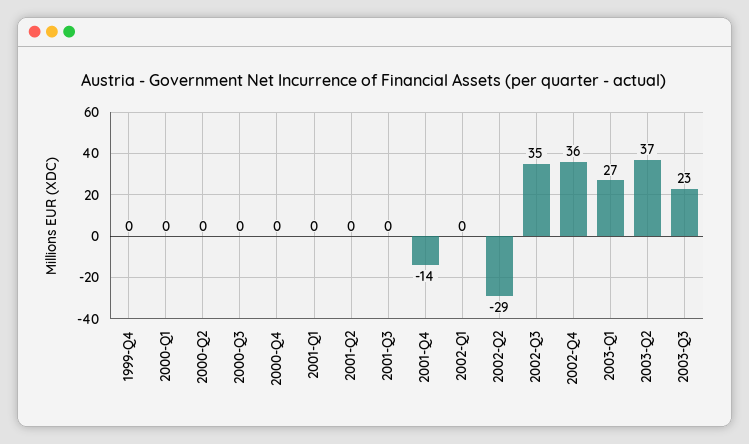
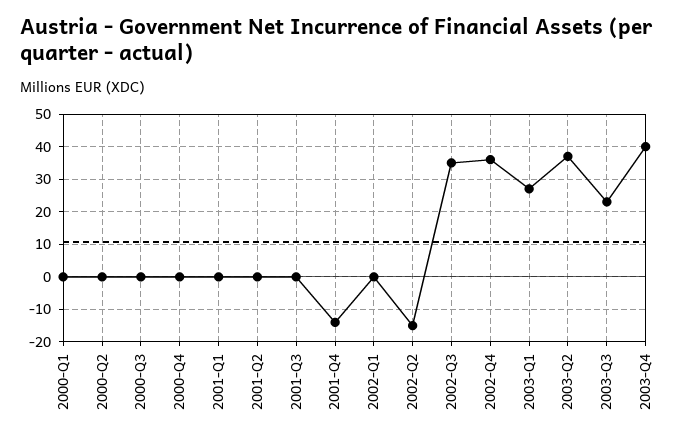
1999-Q4: 0 -> none
2002-Q2: -29 -> -15
2003-Q4: none -> 40

